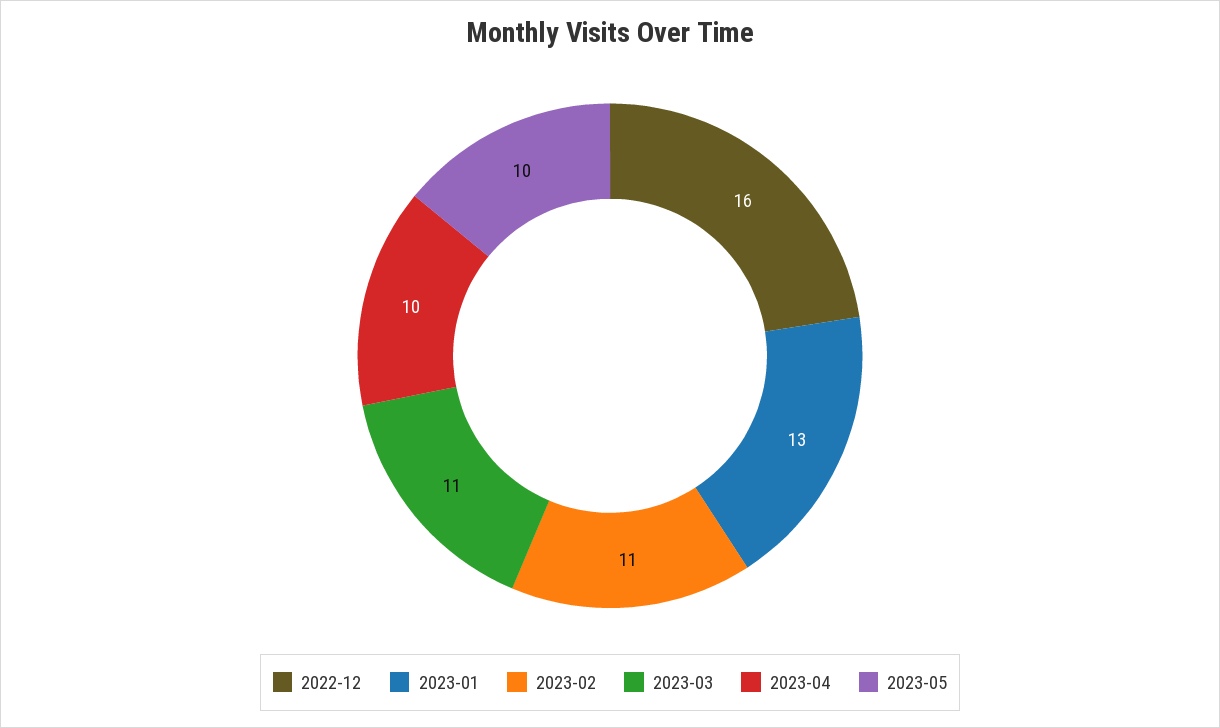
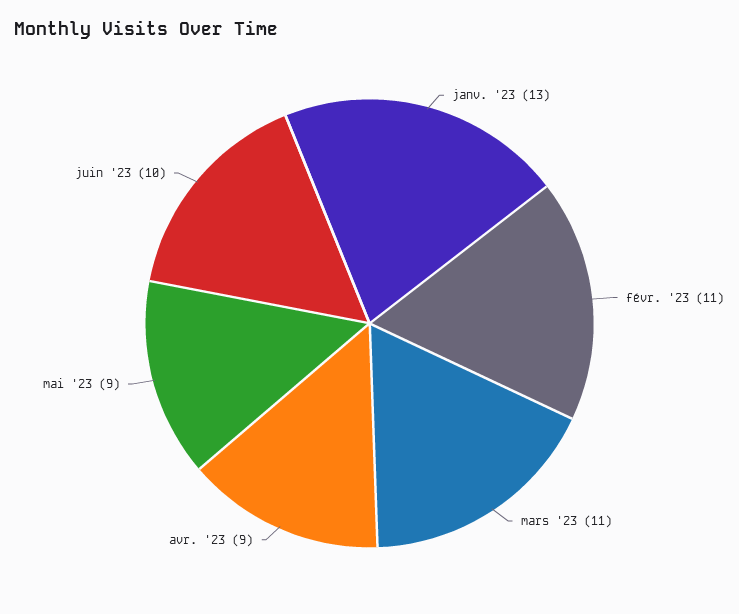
2022-12: 16 -> none
2023-04: 10 -> 9
2023-05: 10 -> 9
juin '23: none -> 10

